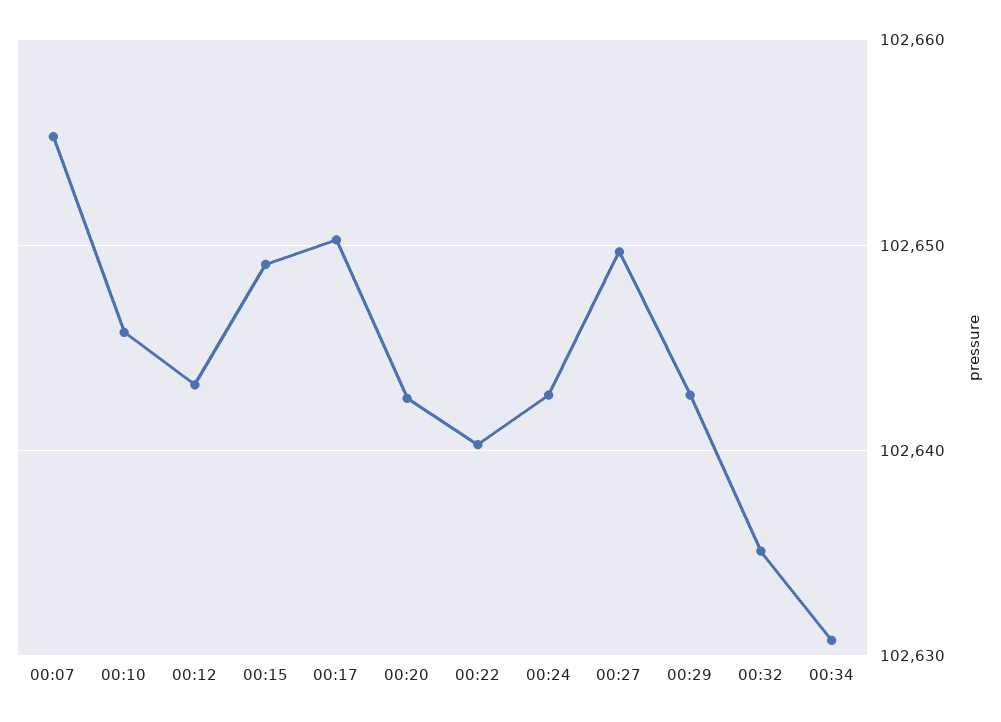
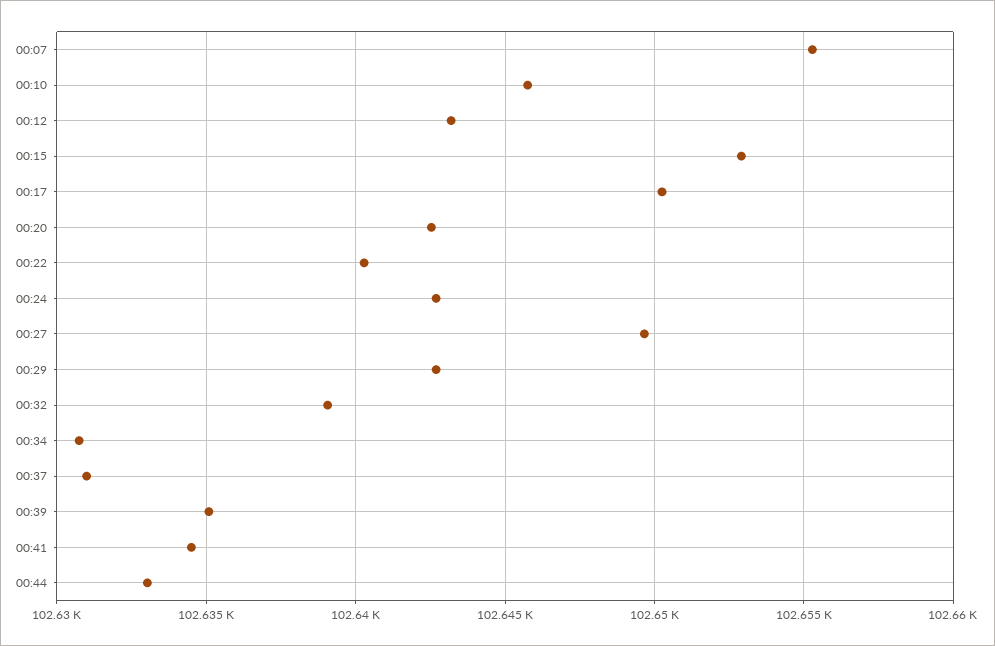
00:15: 102649 -> 102653
00:32: 102635 -> 102639
00:37: none -> 102631
00:39: none -> 102635
00:41: none -> 102634.5
00:44: none -> 102633

